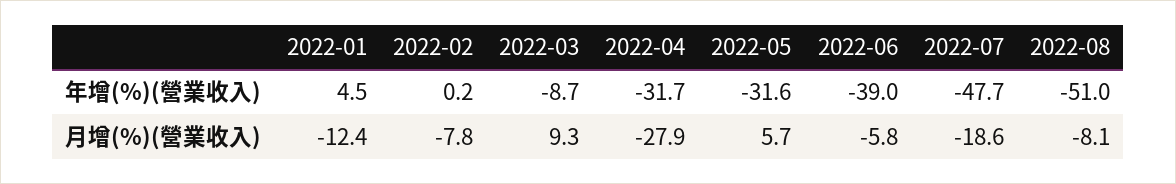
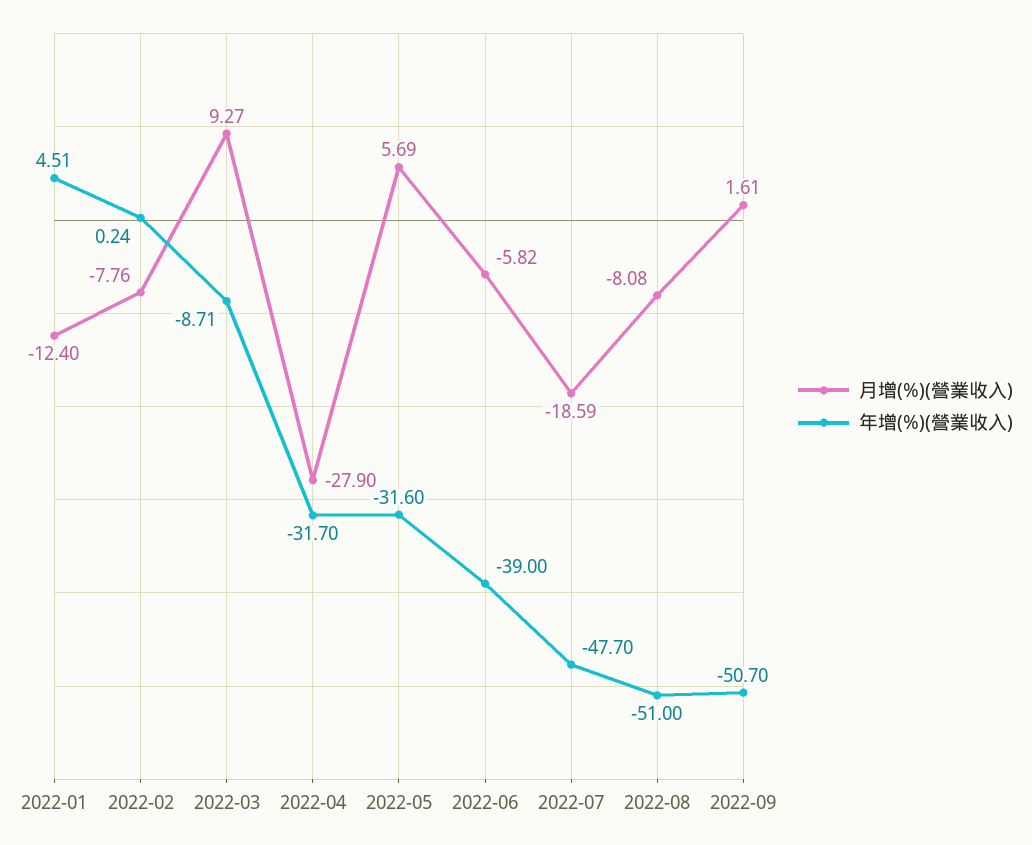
月增(%)(營業收入), 2022-09: none -> 1.61
年增(%)(營業收入), 2022-09: none -> -50.7

